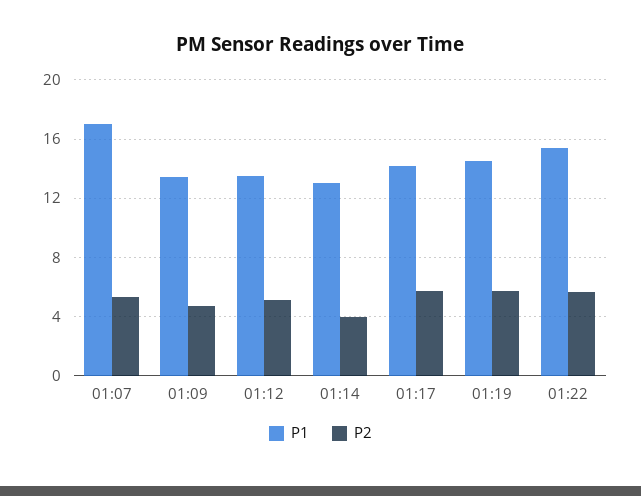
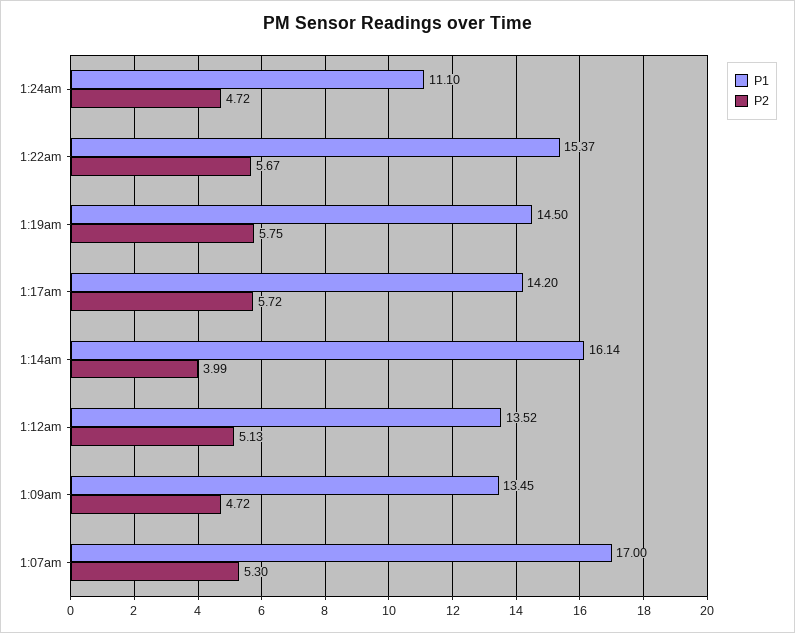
P1, 01:14: 13 -> 16.14
P1, 1:24am: none -> 11.1
P2, 1:24am: none -> 4.72

